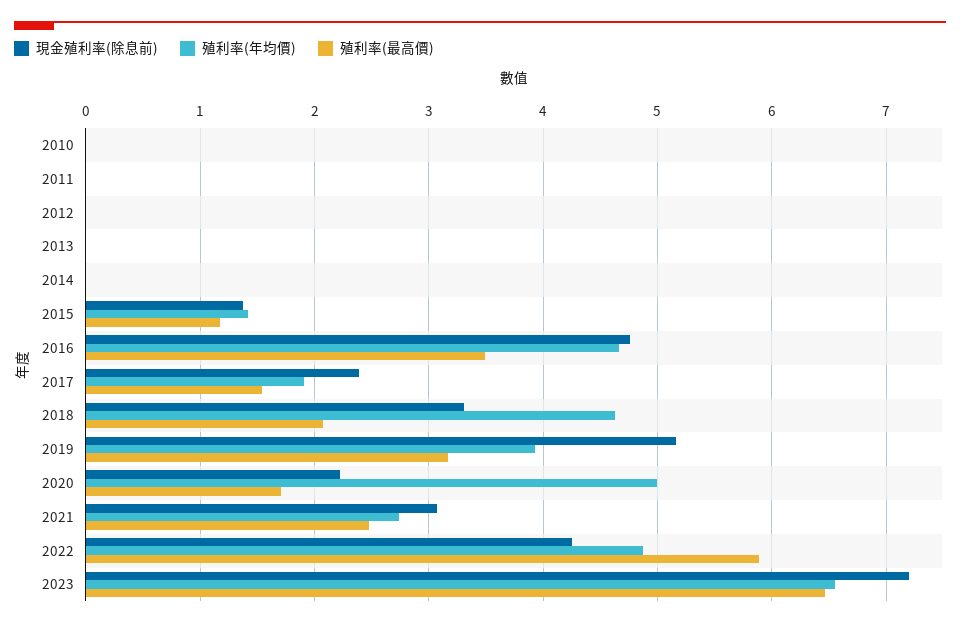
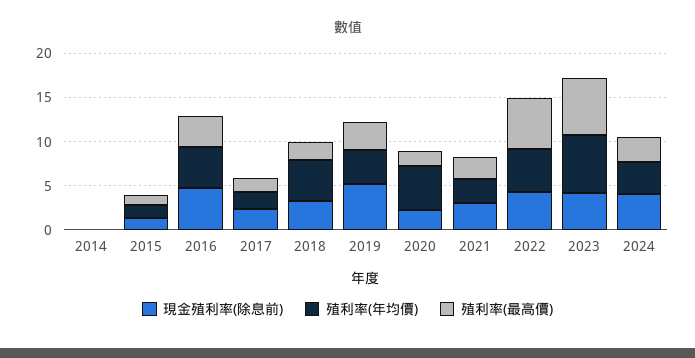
現金殖利率(除息前), 2010: 0 -> none
殖利率(年均價), 2010: 0 -> none
殖利率(最高價), 2010: 0 -> none
現金殖利率(除息前), 2011: 0 -> none
殖利率(年均價), 2011: 0 -> none
殖利率(最高價), 2011: 0 -> none
現金殖利率(除息前), 2012: 0 -> none
殖利率(年均價), 2012: 0 -> none
殖利率(最高價), 2012: 0 -> none
現金殖利率(除息前), 2013: 0 -> none
殖利率(年均價), 2013: 0 -> none
殖利率(最高價), 2013: 0 -> none
現金殖利率(除息前), 2023: 7.2 -> 4
現金殖利率(除息前), 2024: none -> 4
殖利率(年均價), 2024: none -> 4
殖利率(最高價), 2024: none -> 3

